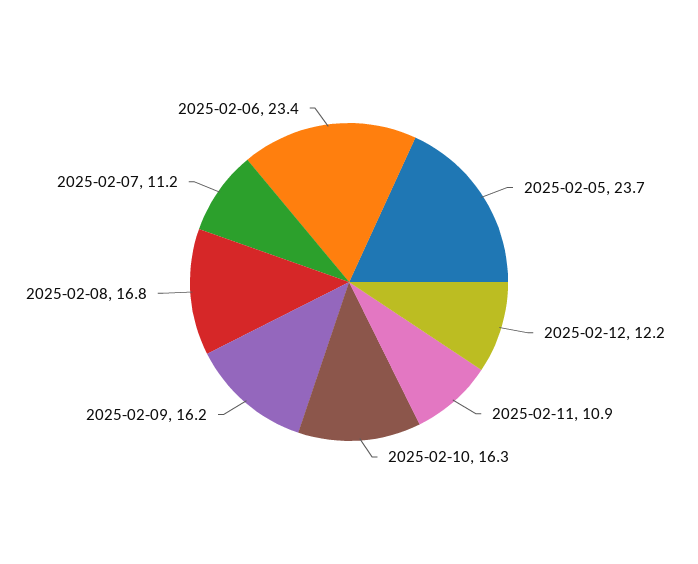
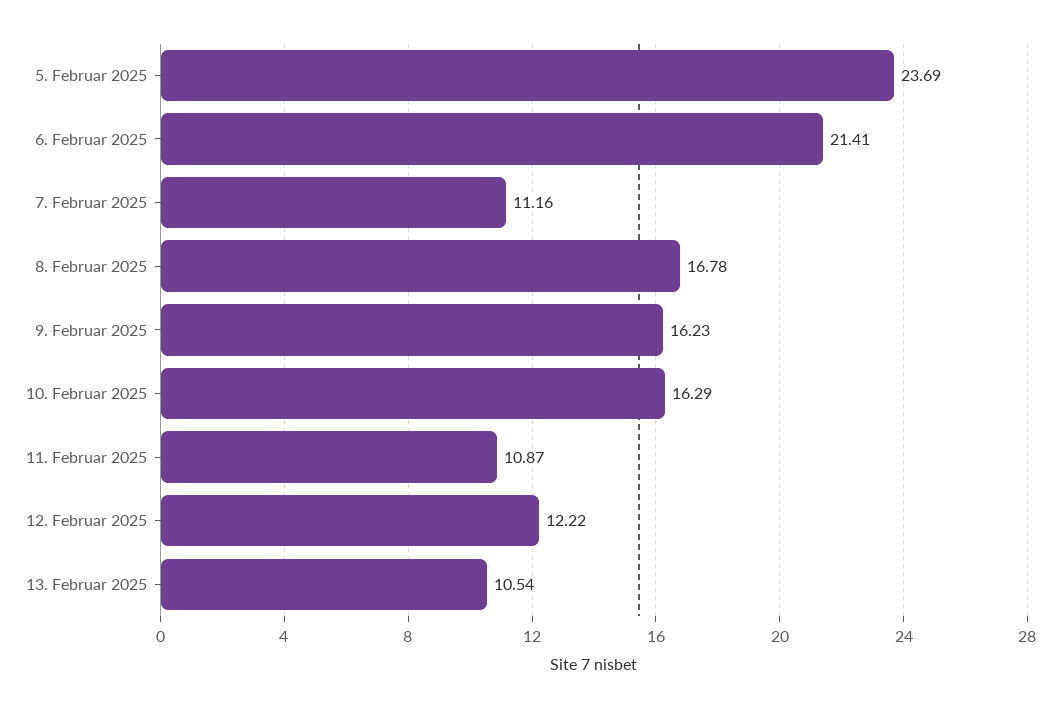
2025-02-06: 23.4 -> 21.41
13. Februar 2025: none -> 10.54

